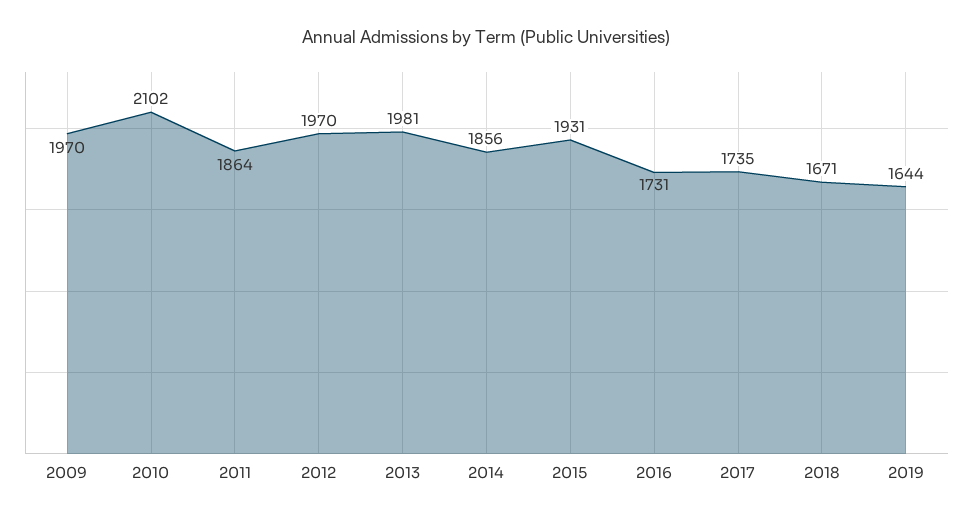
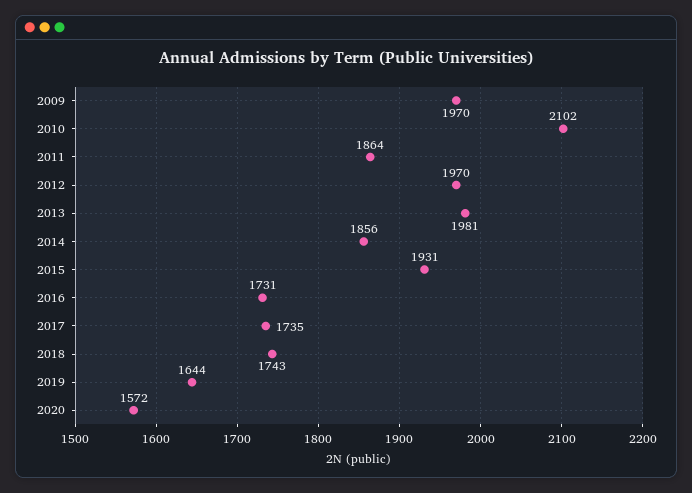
2018: 1671 -> 1743
2020: none -> 1572

